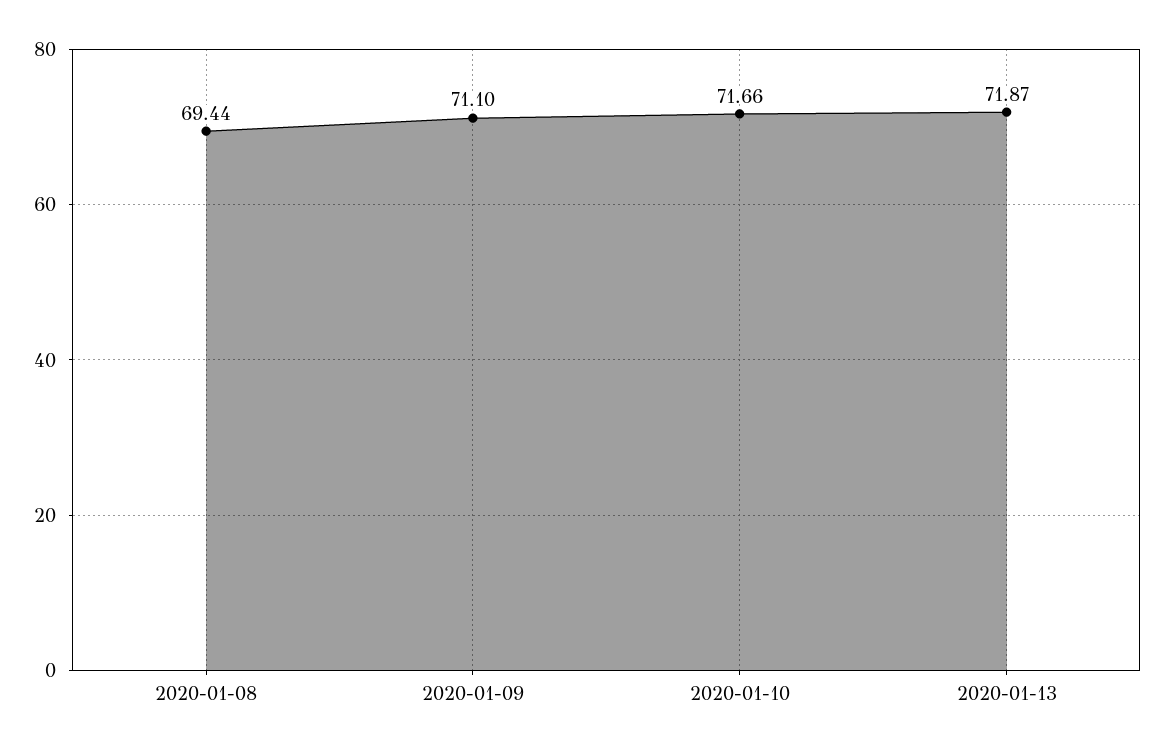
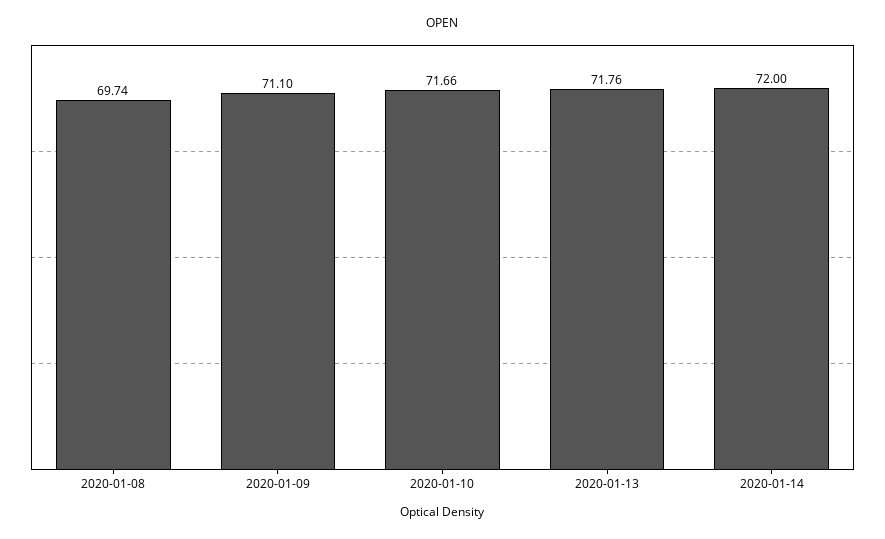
2020-01-08: 69.44 -> 69.74
2020-01-13: 71.87 -> 71.76
2020-01-14: none -> 72

